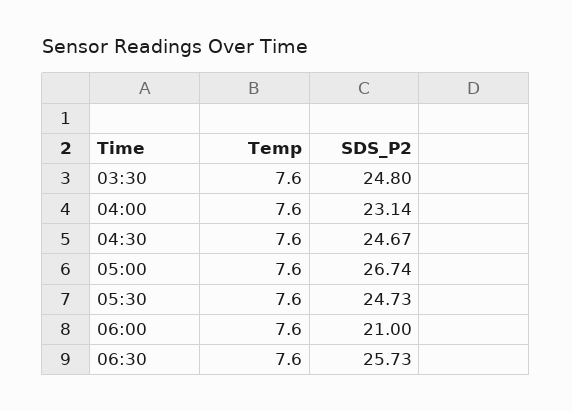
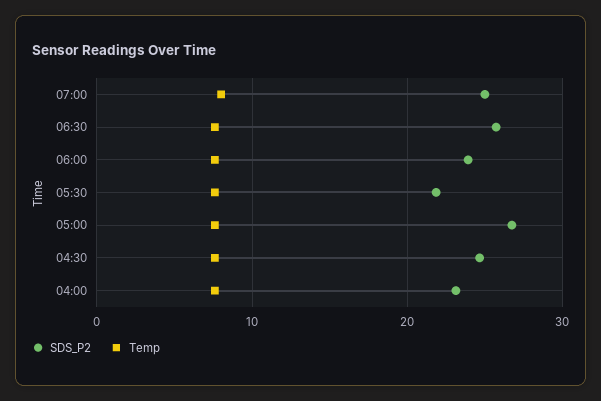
Temp, 03:30: 7.6 -> none
SDS_P2, 03:30: 24.8 -> none
SDS_P2, 05:30: 24.73 -> 22
SDS_P2, 06:00: 21 -> 24
SDS_P2, 07:00: none -> 25
Temp, 07:00: none -> 8

